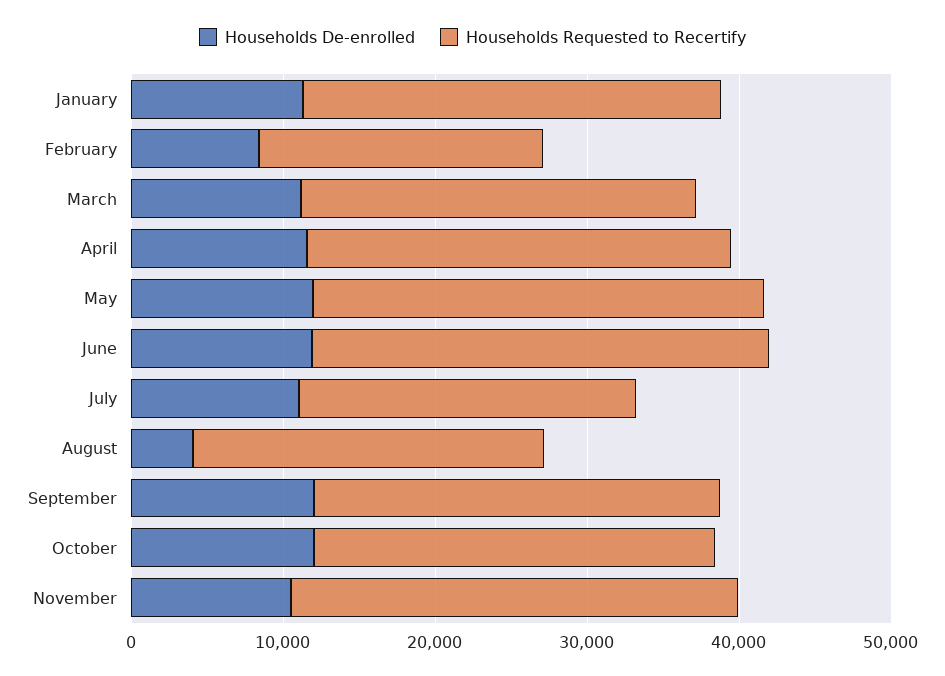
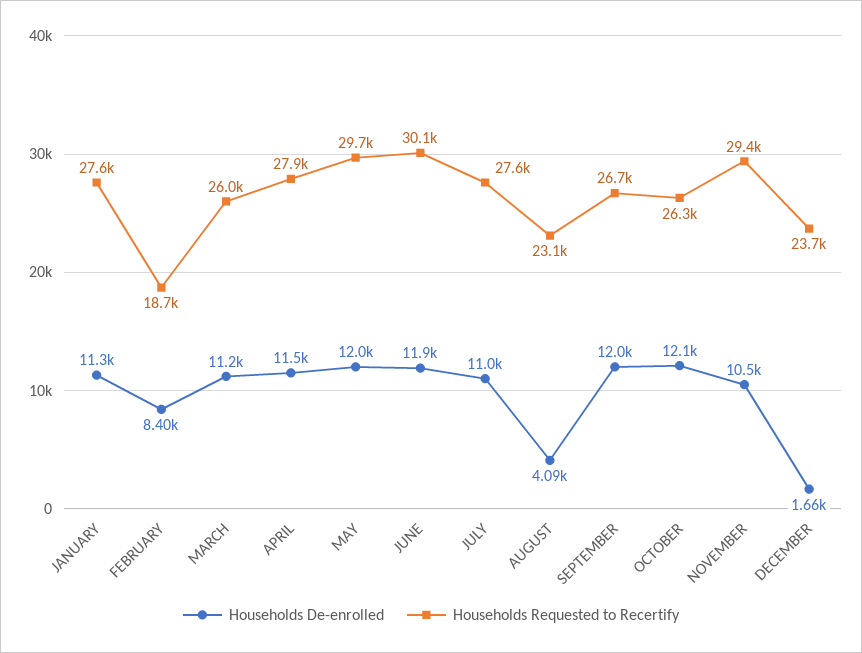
Households Requested to Recertify, July: 22000 -> 27600
Households De-enrolled, DECEMBER: none -> 1660
Households Requested to Recertify, DECEMBER: none -> 23700

